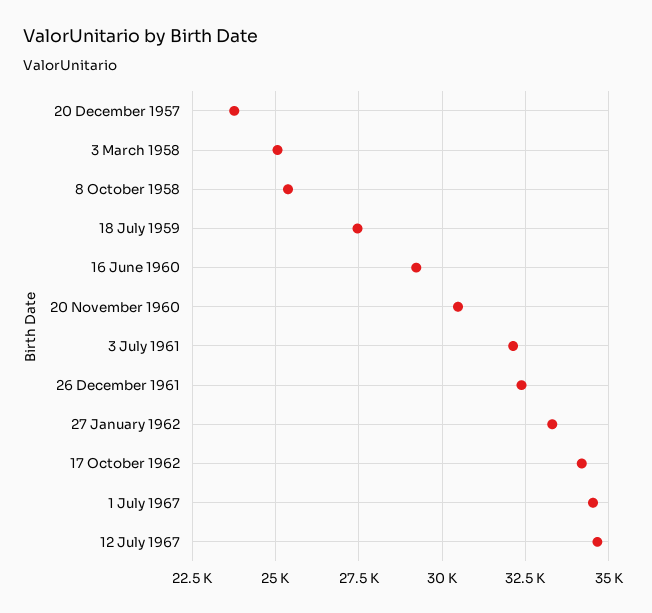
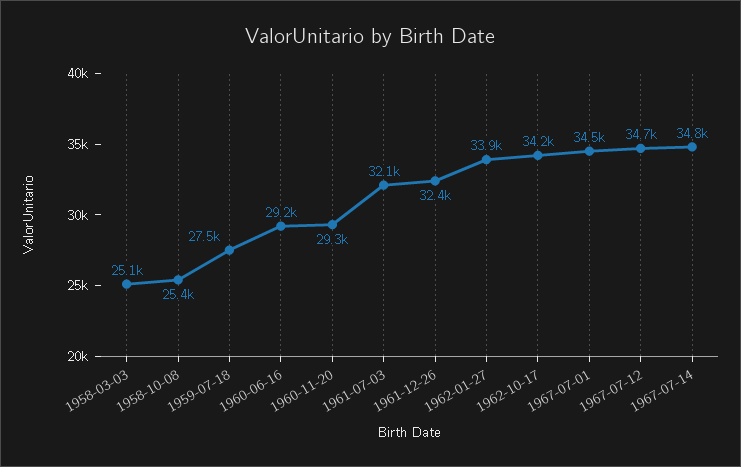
20 December 1957: 23750 -> none
20 November 1960: 30500 -> 29300
27 January 1962: 33250 -> 33900
1967-07-14: none -> 34800

